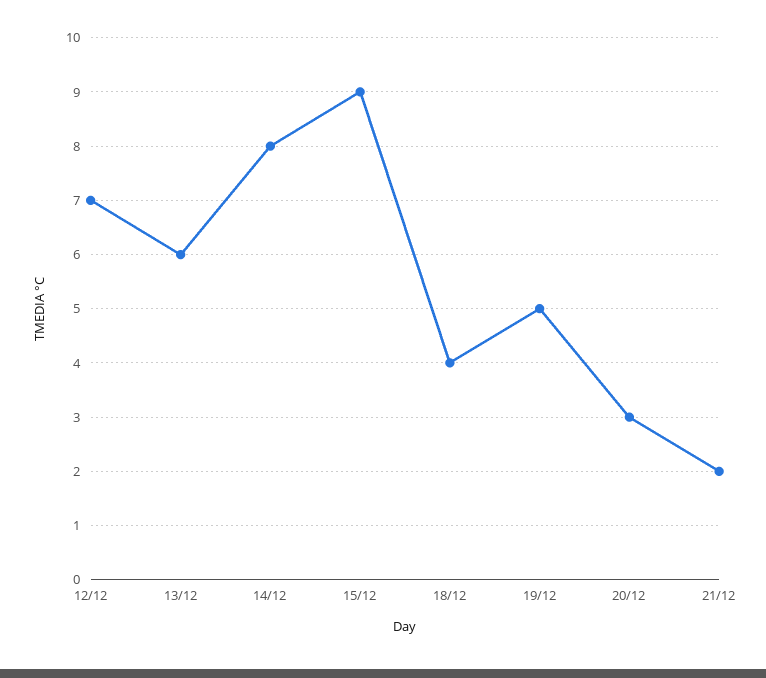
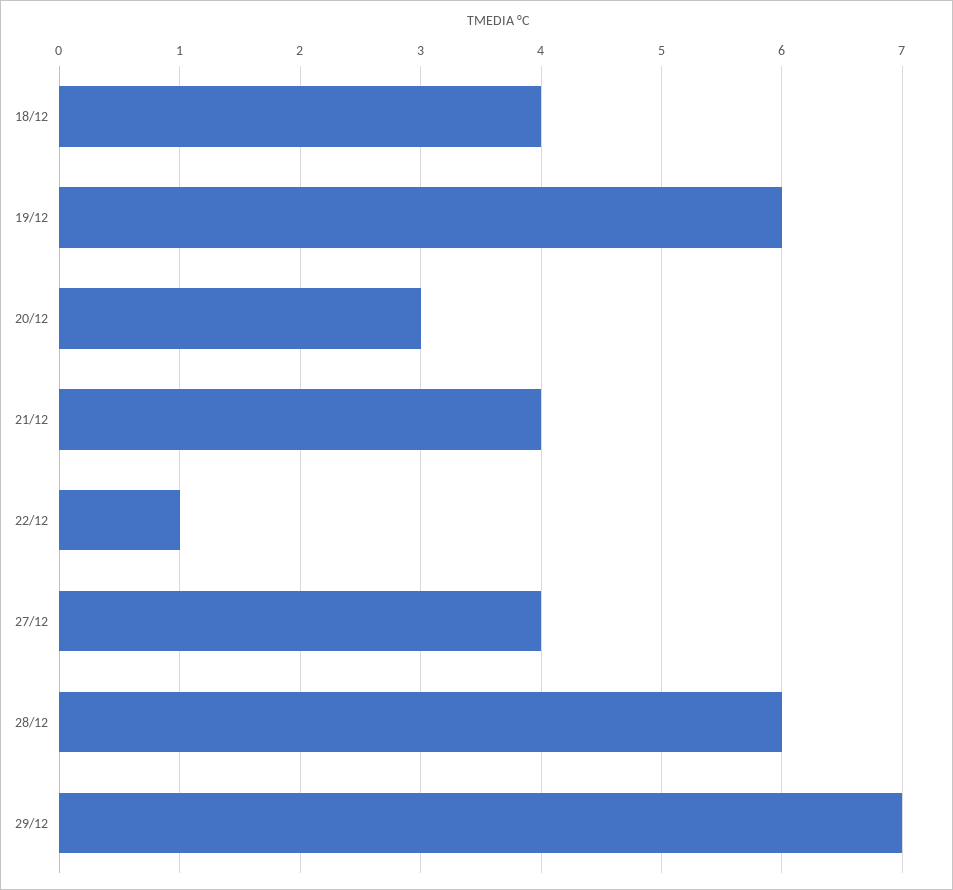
12/12: 7 -> none
13/12: 6 -> none
14/12: 8 -> none
15/12: 9 -> none
19/12: 5 -> 6
21/12: 2 -> 4
22/12: none -> 1
27/12: none -> 4
28/12: none -> 6
29/12: none -> 7

